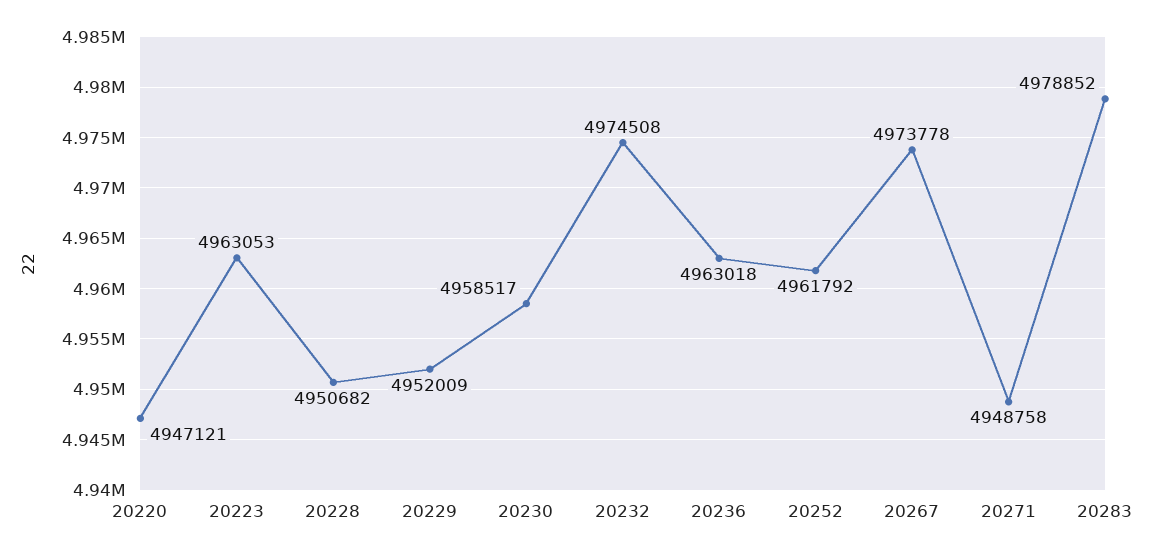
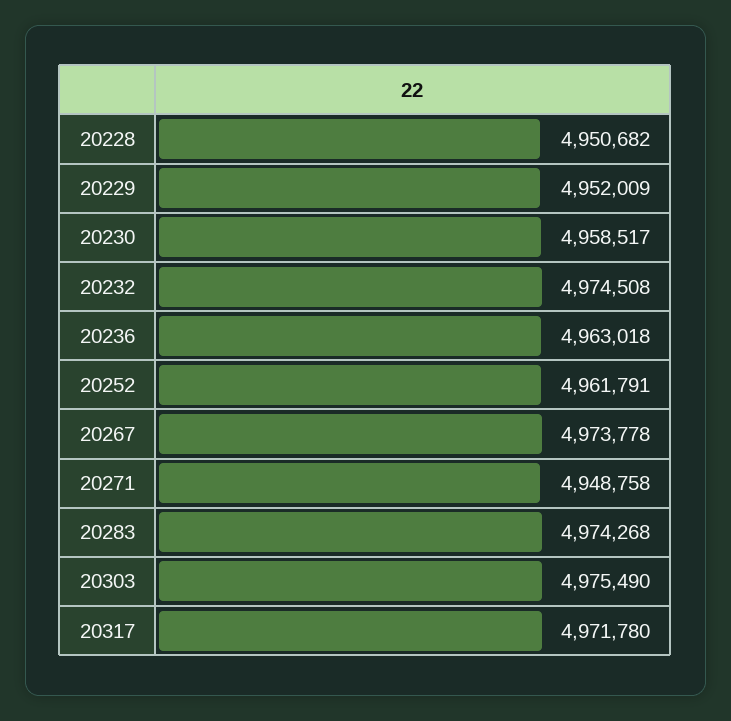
20220: 4947121 -> none
20223: 4963053 -> none
20252: 4961792 -> 4961791
20283: 4978852 -> 4974268
20303: none -> 4975490
20317: none -> 4971780

